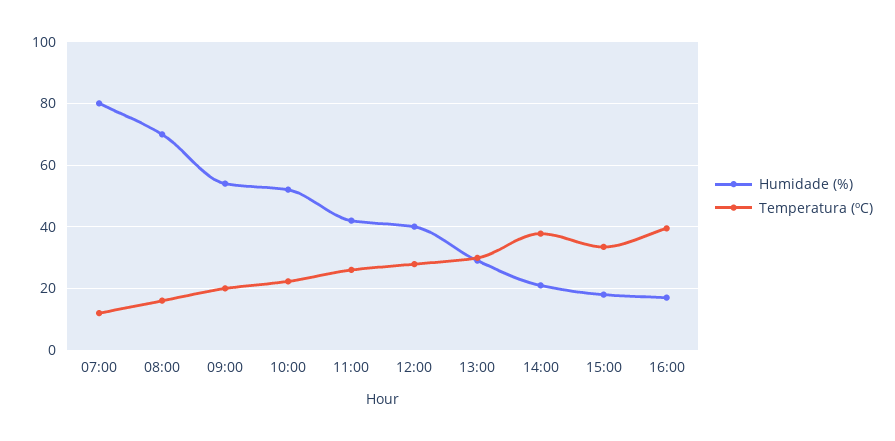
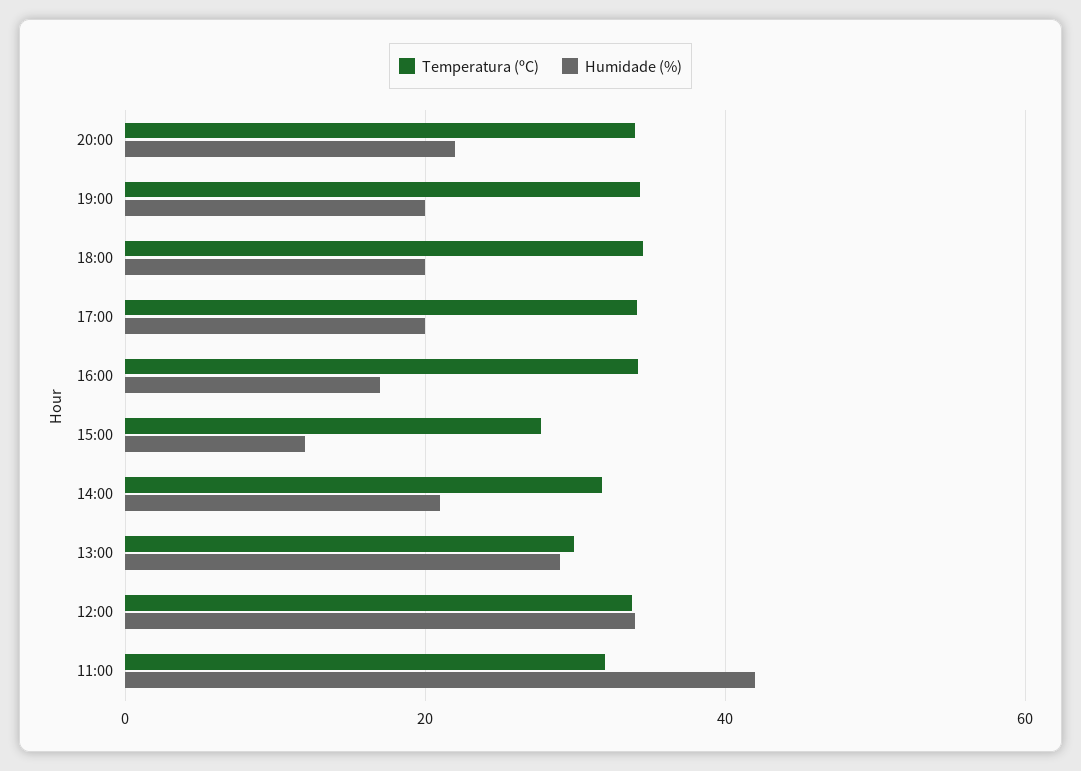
Humidade (%), 07:00: 80 -> none
Temperatura (ºC), 07:00: 12 -> none
Humidade (%), 08:00: 70 -> none
Temperatura (ºC), 08:00: 16 -> none
Humidade (%), 09:00: 54 -> none
Temperatura (ºC), 09:00: 20 -> none
Humidade (%), 10:00: 52 -> none
Temperatura (ºC), 10:00: 22 -> none
Temperatura (ºC), 11:00: 26 -> 32
Humidade (%), 12:00: 40 -> 34
Temperatura (ºC), 12:00: 28 -> 34
Temperatura (ºC), 14:00: 38 -> 32
Humidade (%), 15:00: 18 -> 12
Temperatura (ºC), 15:00: 34 -> 28
Temperatura (ºC), 16:00: 40 -> 34
Temperatura (ºC), 20:00: none -> 34
Humidade (%), 20:00: none -> 22
Temperatura (ºC), 19:00: none -> 34
Humidade (%), 19:00: none -> 20
Temperatura (ºC), 18:00: none -> 34
Humidade (%), 18:00: none -> 20
Temperatura (ºC), 17:00: none -> 34
Humidade (%), 17:00: none -> 20

